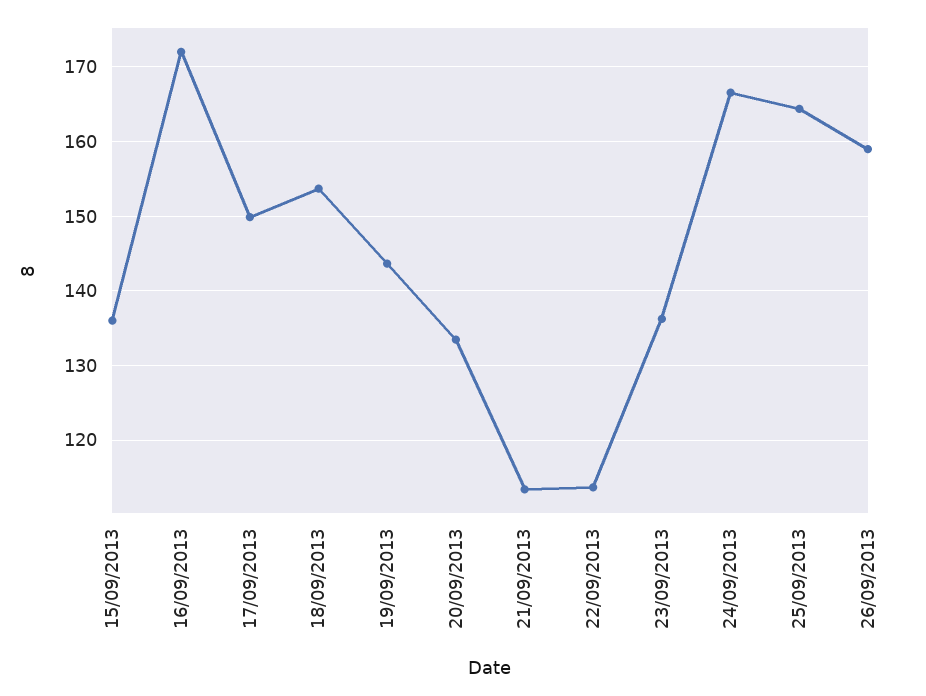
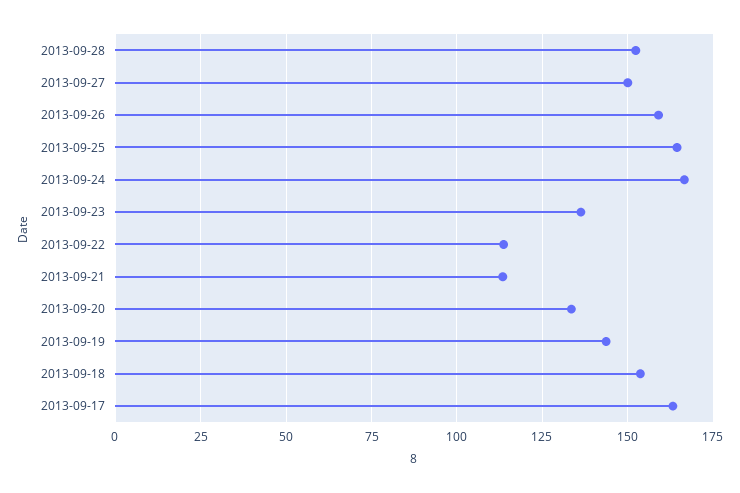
15/09/2013: 136 -> none
16/09/2013: 172 -> none
17/09/2013: 150 -> 162.5
2013-09-28: none -> 152.5
2013-09-27: none -> 150

